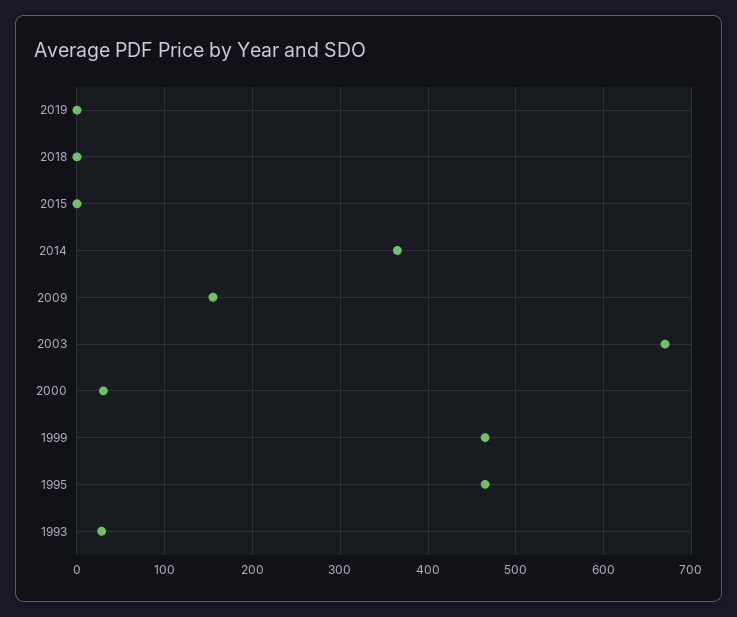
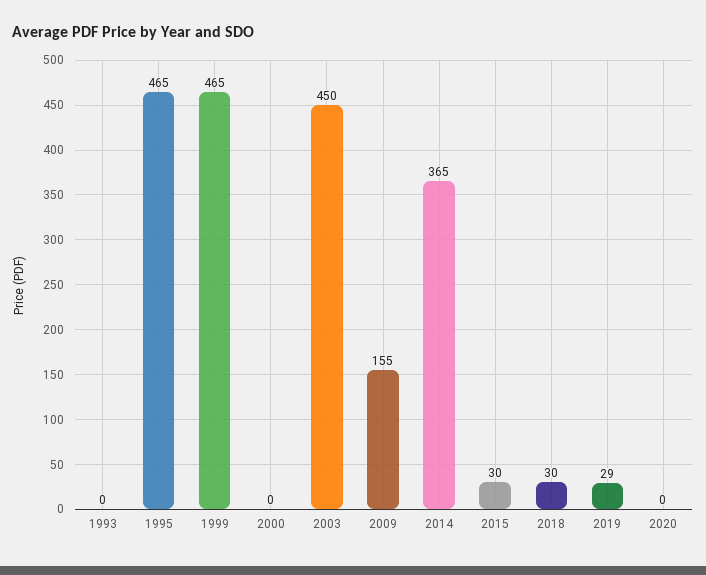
2019: 0 -> 29
2018: 0 -> 30
2015: 0 -> 30
2003: 670 -> 450
2000: 30 -> 0
1993: 30 -> 0
2020: none -> 0

